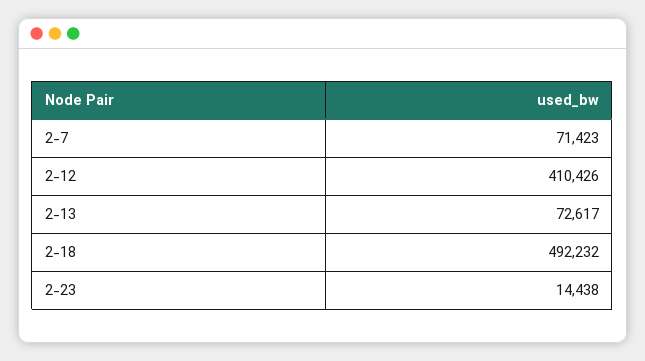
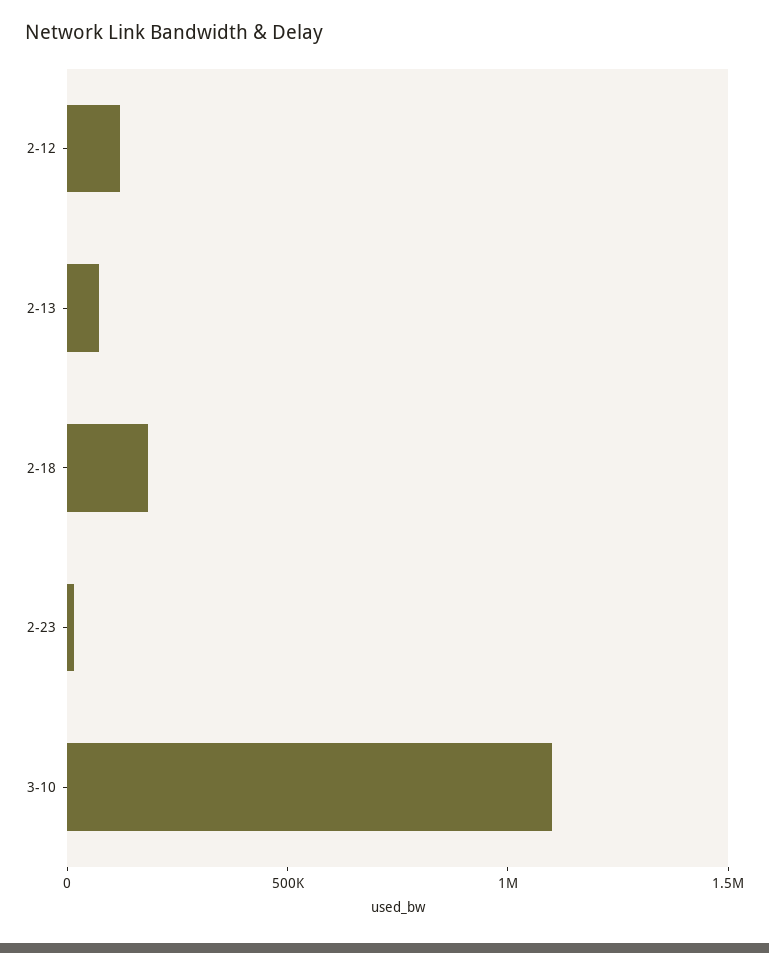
2-7: 71423 -> none
2-12: 410426 -> 100000
2-18: 492232 -> 200000
3-10: none -> 1100000

